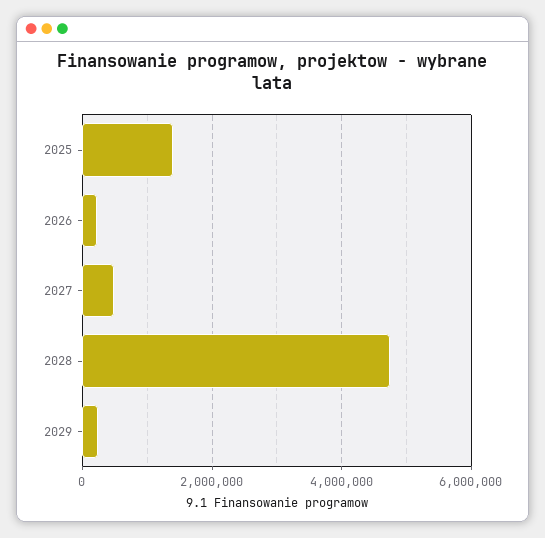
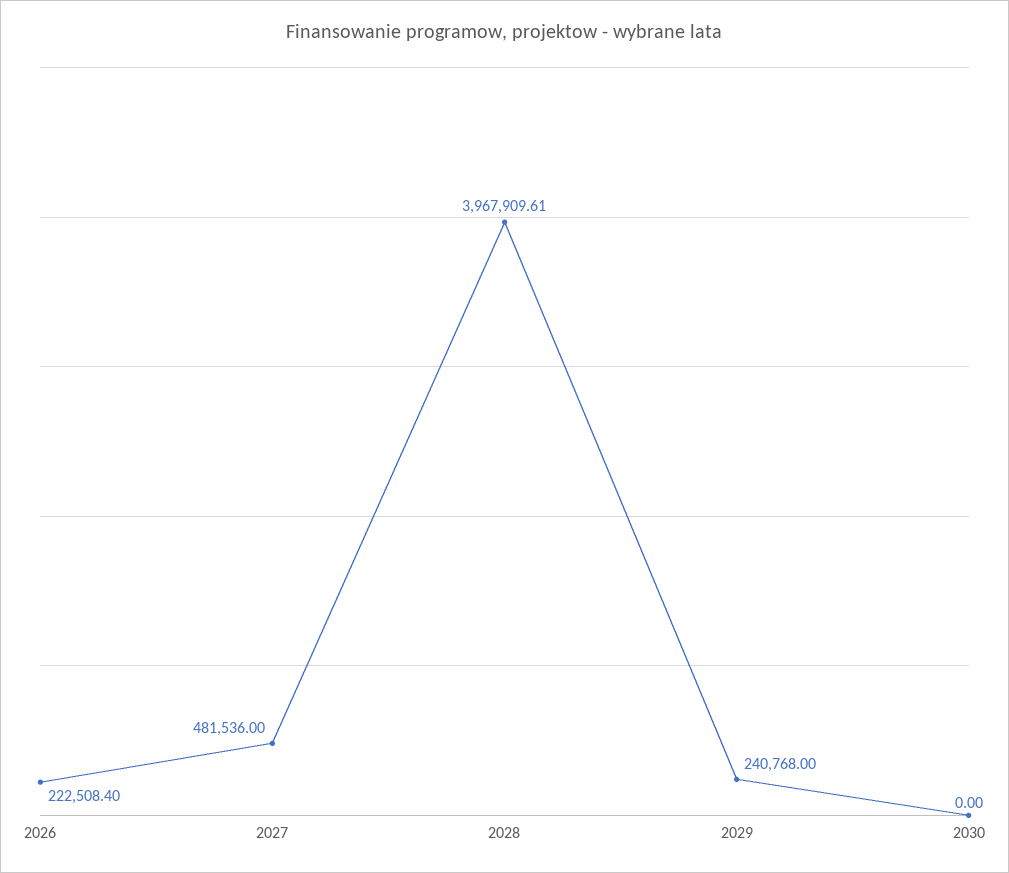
2025: 1400000 -> none
2028: 4800000 -> 3967909.61
2030: none -> 0

